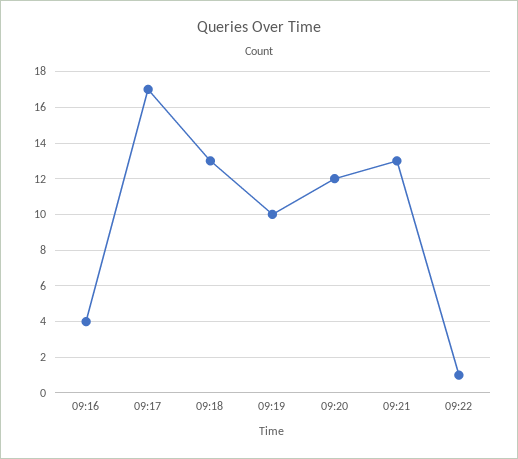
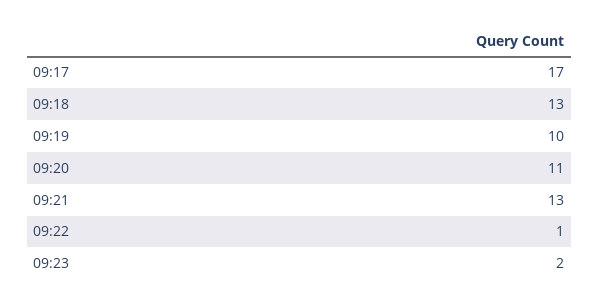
09:16: 4 -> none
09:20: 12 -> 11
09:23: none -> 2

